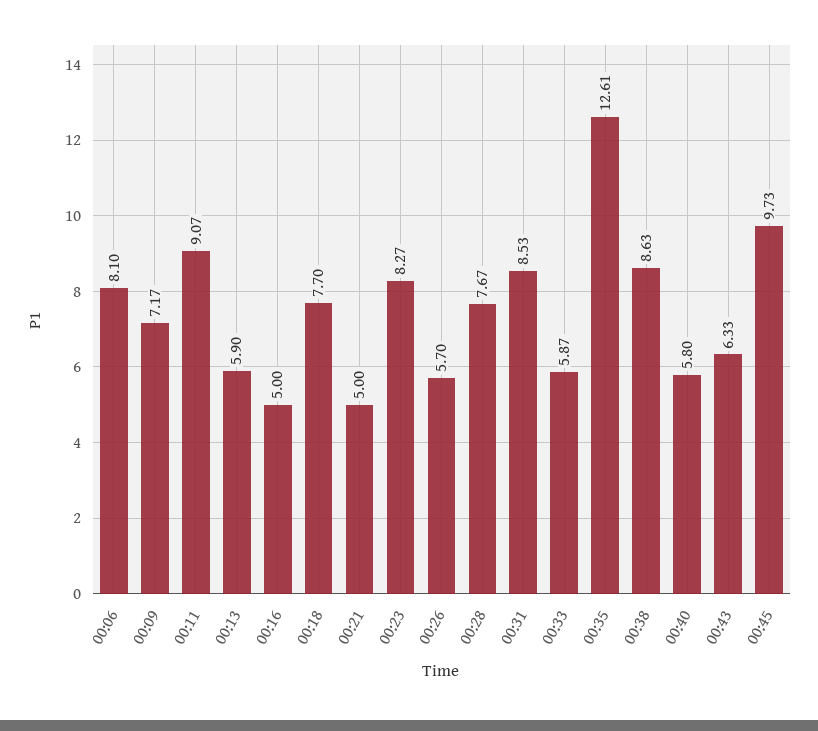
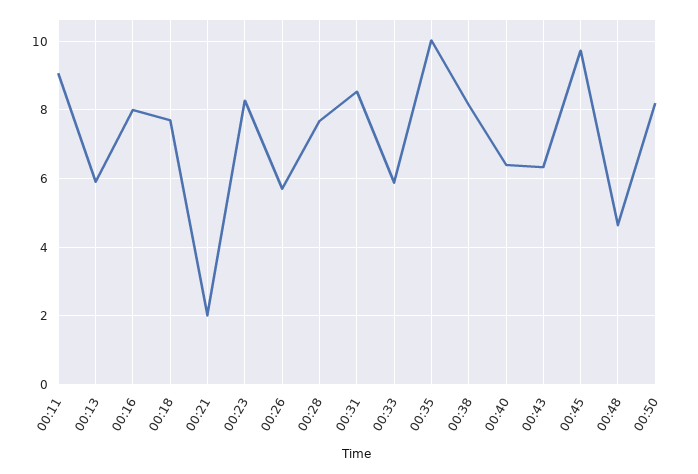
00:06: 8.1 -> none
00:09: 7.17 -> none
00:16: 5 -> 8
00:21: 5 -> 2
00:35: 12.61 -> 10
00:38: 8.63 -> 8.2
00:40: 5.8 -> 6.4
00:48: none -> 4.6
00:50: none -> 8.2

